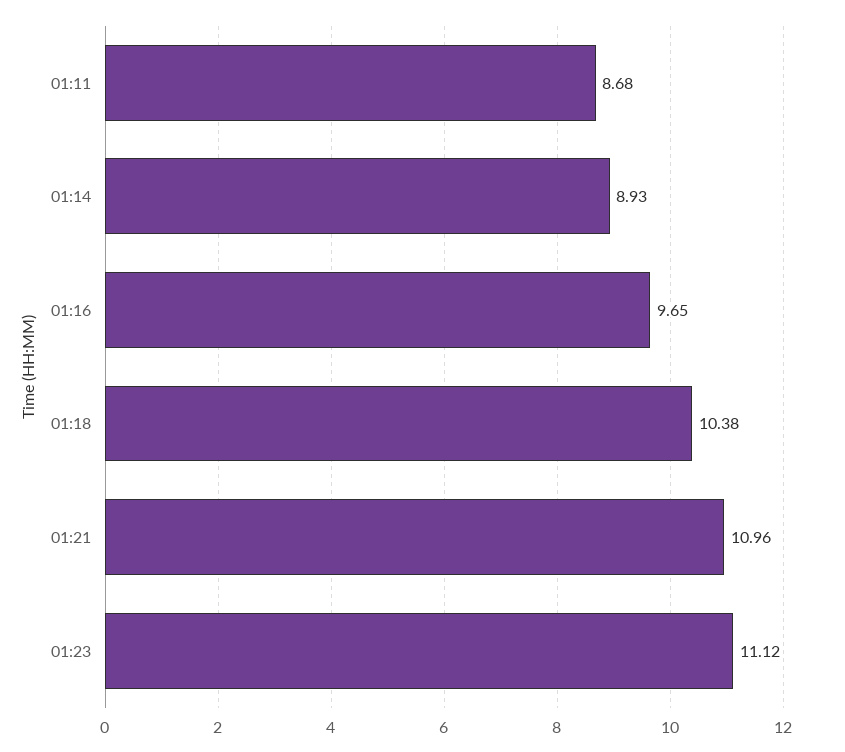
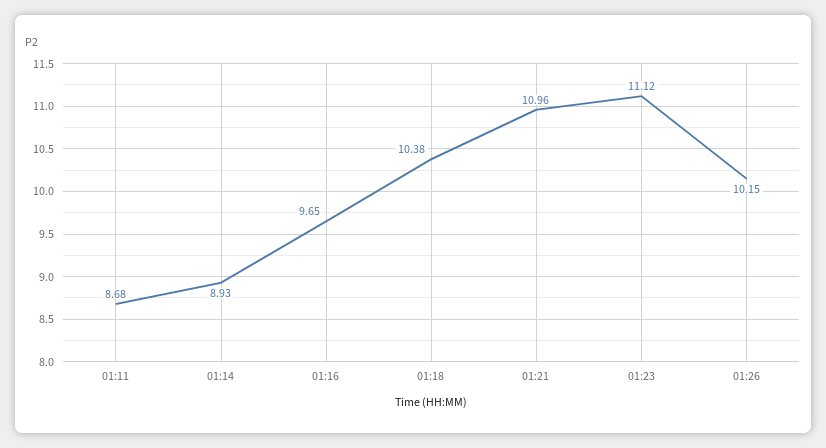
01:26: none -> 10.15

